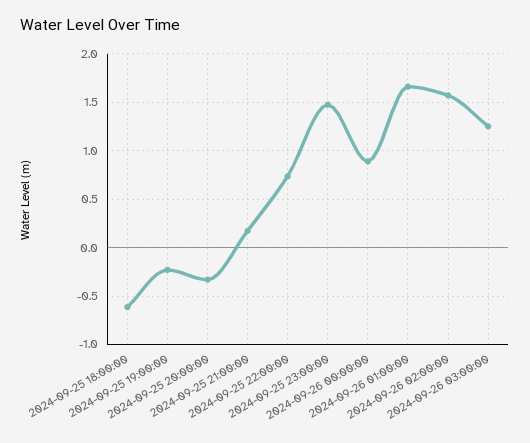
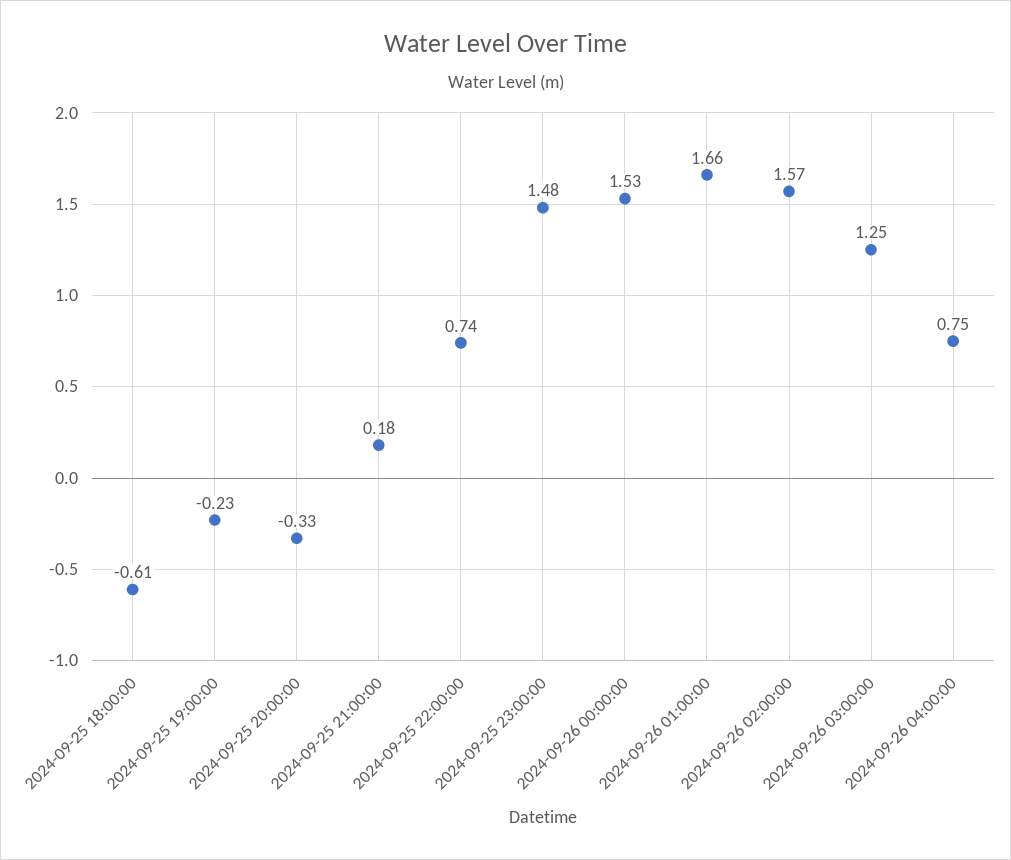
2024-09-26 00:00:00: 0.9 -> 1.53
2024-09-26 04:00:00: none -> 0.75

